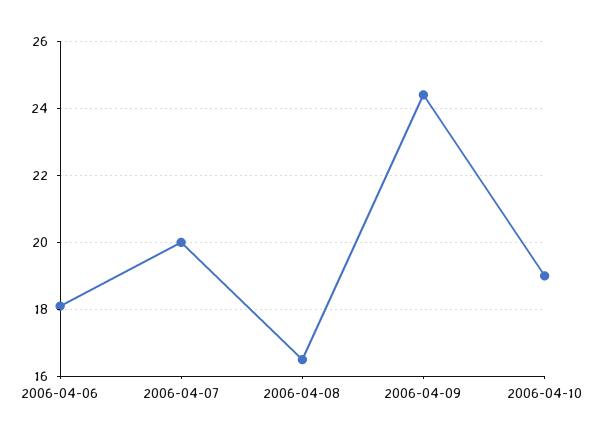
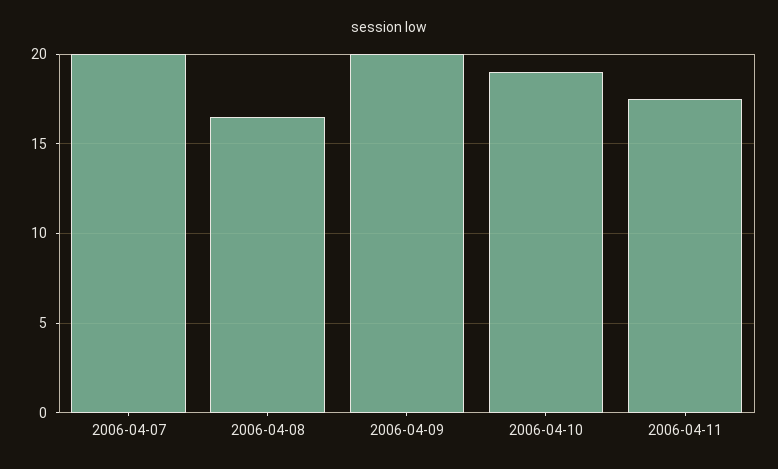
2006-04-06: 18 -> none
2006-04-09: 24.5 -> 20
2006-04-11: none -> 17.5

